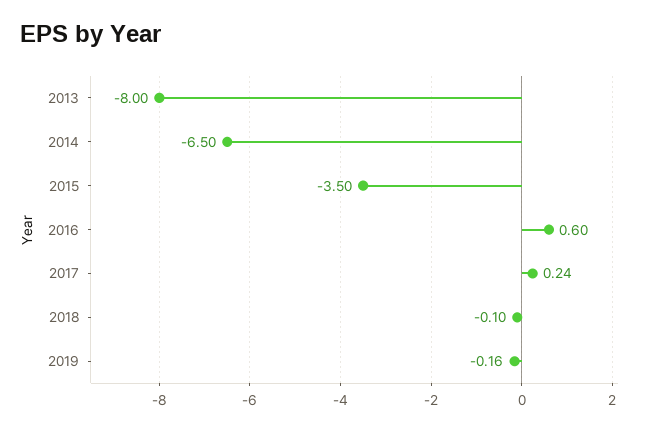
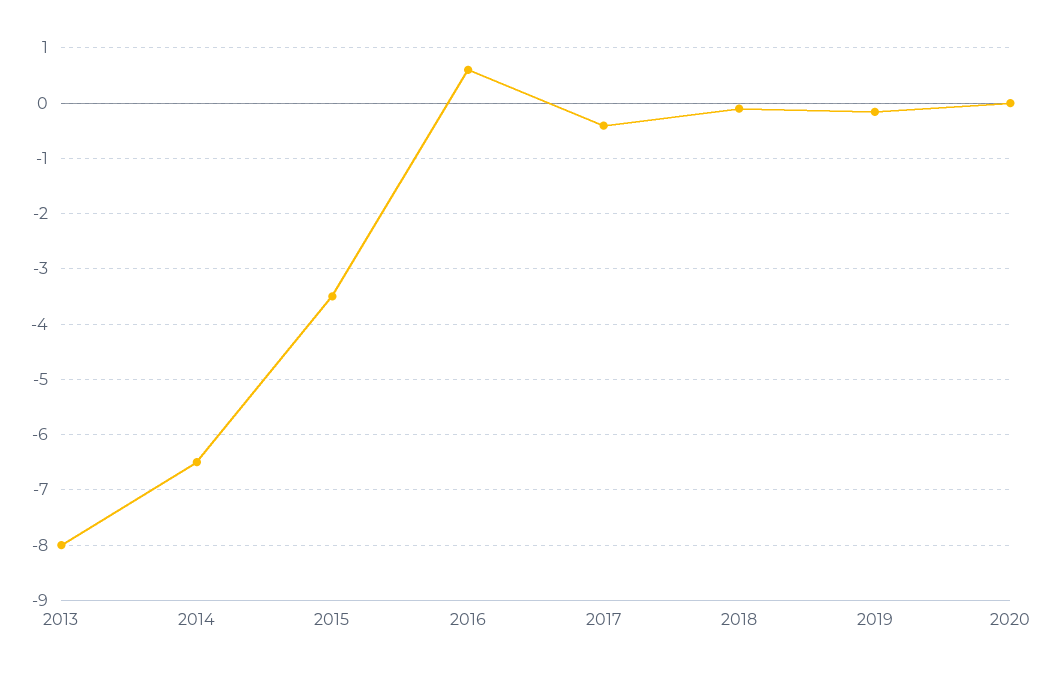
2017: 0.24 -> -0.4
2020: none -> 0

